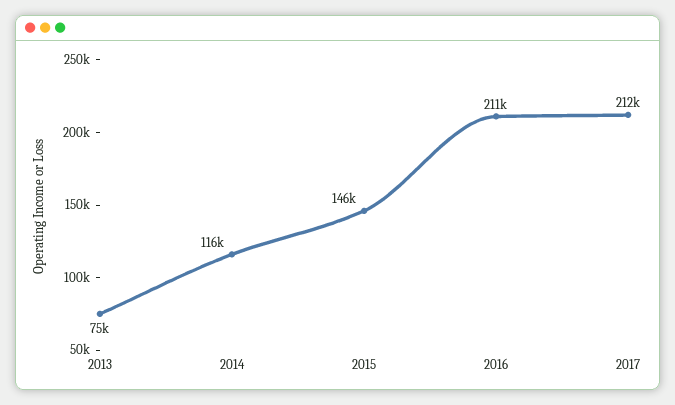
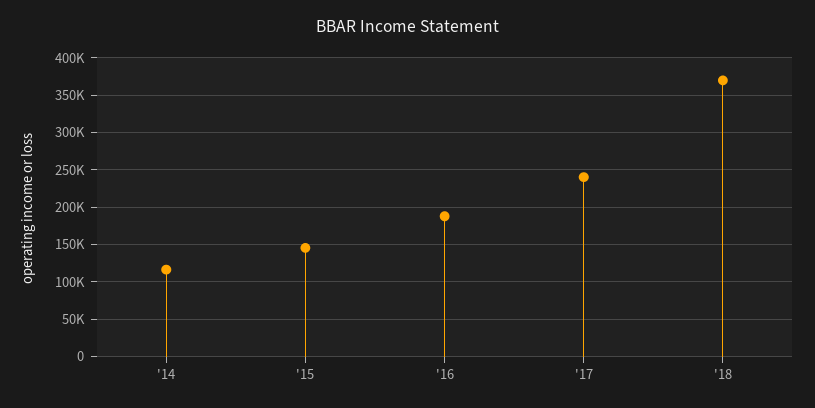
2013: 75000 -> none
2016: 211000 -> 190000
2017: 212000 -> 240000
'18: none -> 370000

